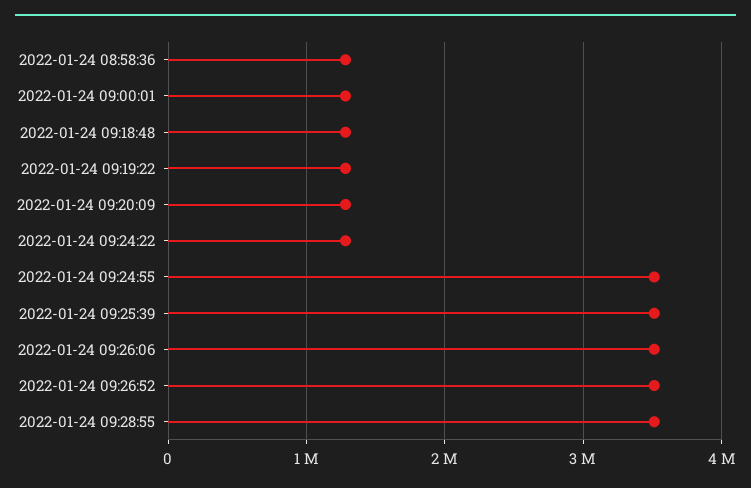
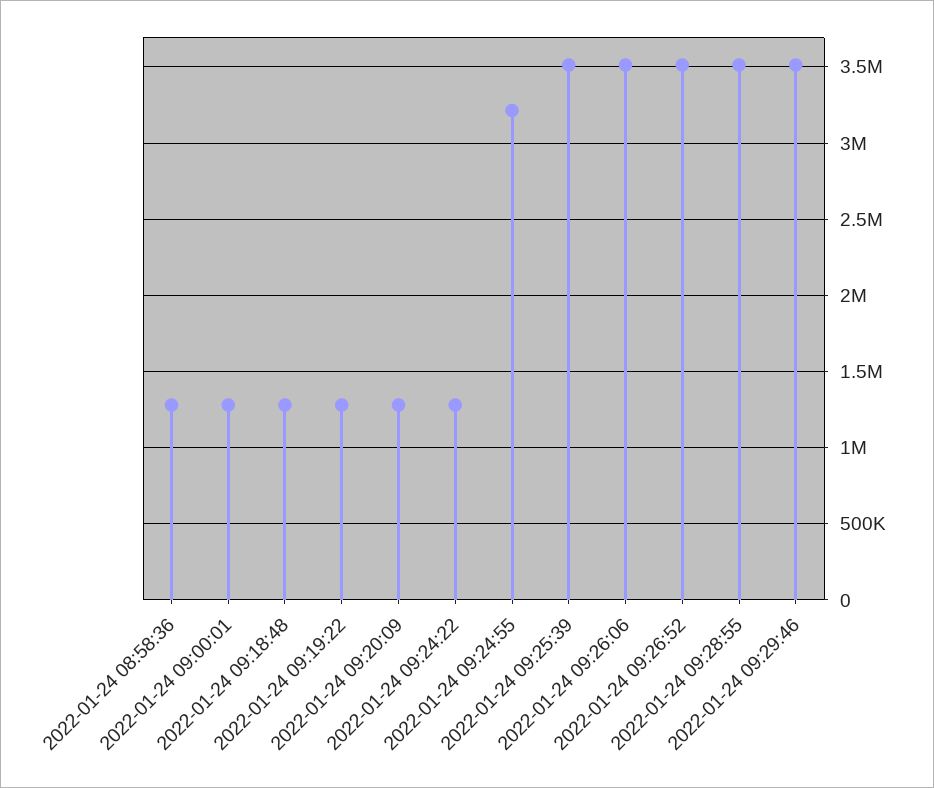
2022-01-24 09:24:55: 3500000 -> 3200000
2022-01-24 09:29:46: none -> 3500000

